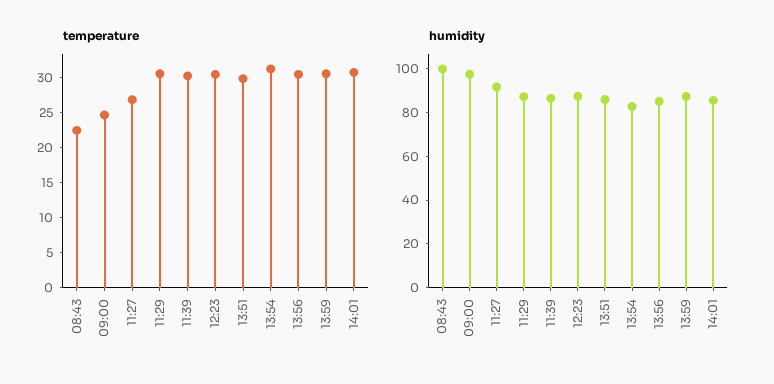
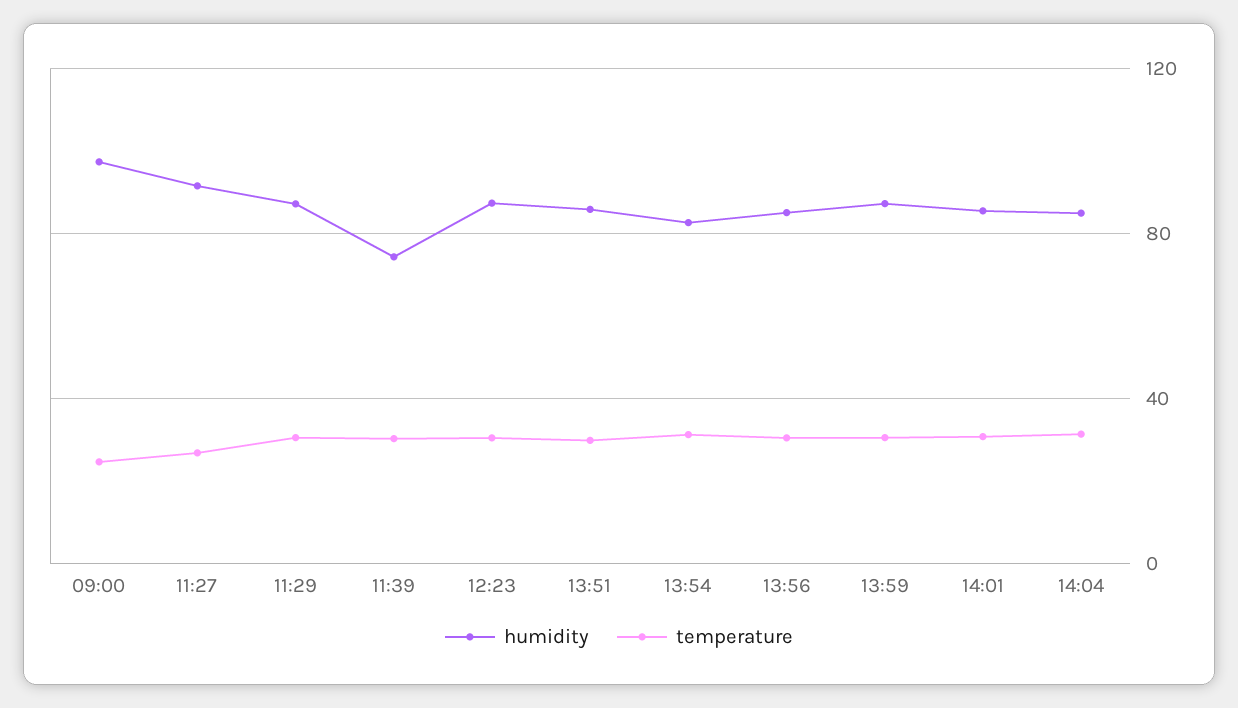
temperature, 08:43: 22.5 -> none
humidity, 08:43: 100 -> none
humidity, 11:39: 85 -> 75
humidity, 14:04: none -> 85
temperature, 14:04: none -> 30

